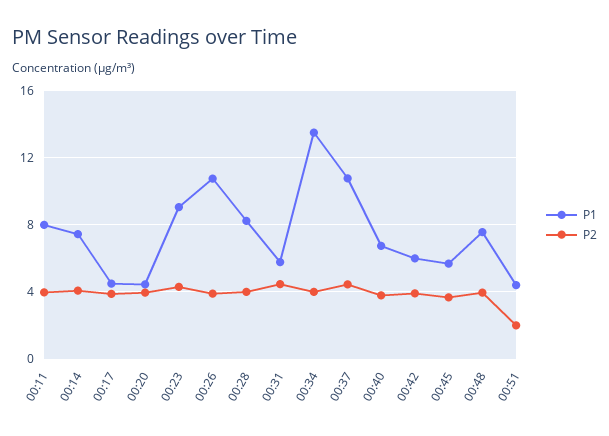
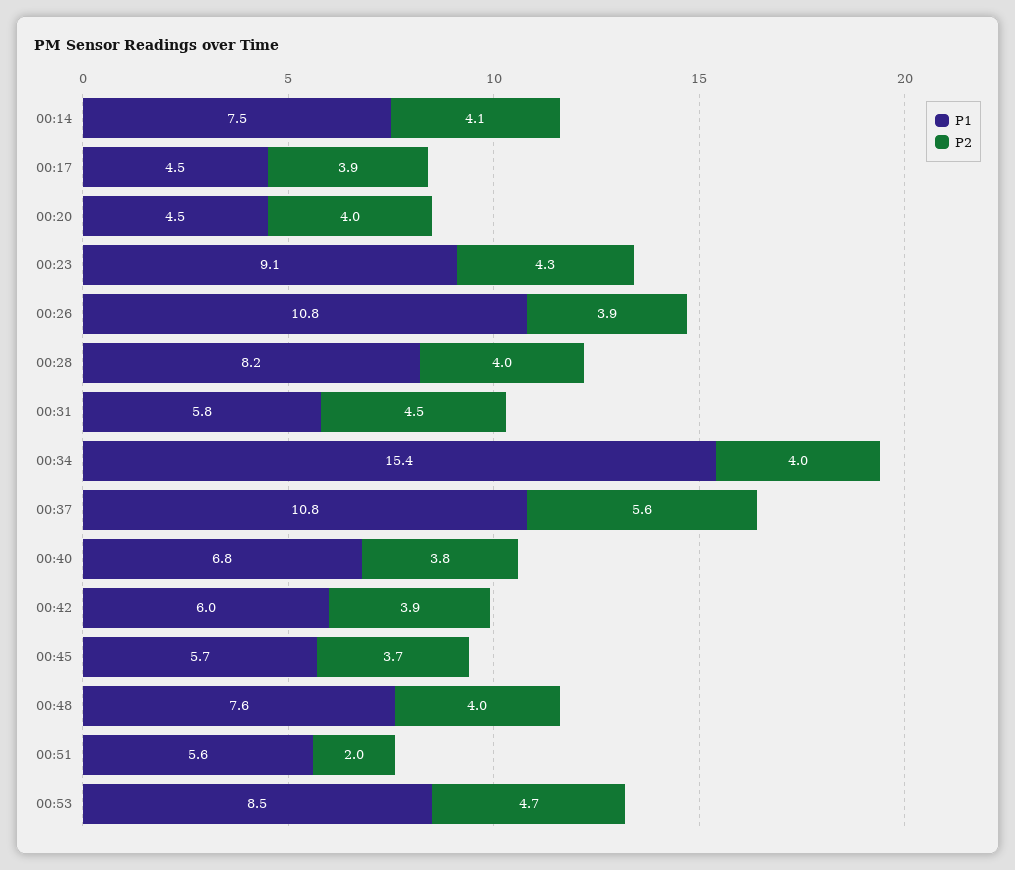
P1, 00:11: 8 -> none
P2, 00:11: 4 -> none
P1, 00:34: 13.5 -> 15.4
P2, 00:37: 4.5 -> 5.6
P1, 00:51: 4.5 -> 5.6
P1, 00:53: none -> 8.5
P2, 00:53: none -> 4.7

